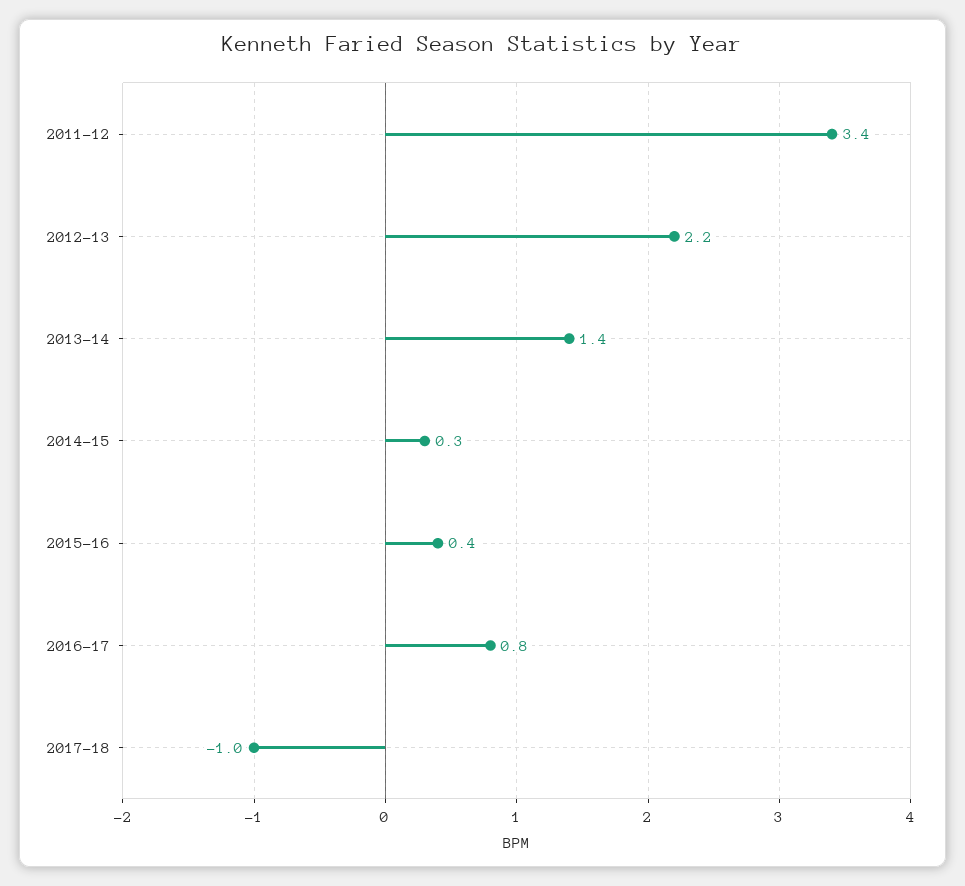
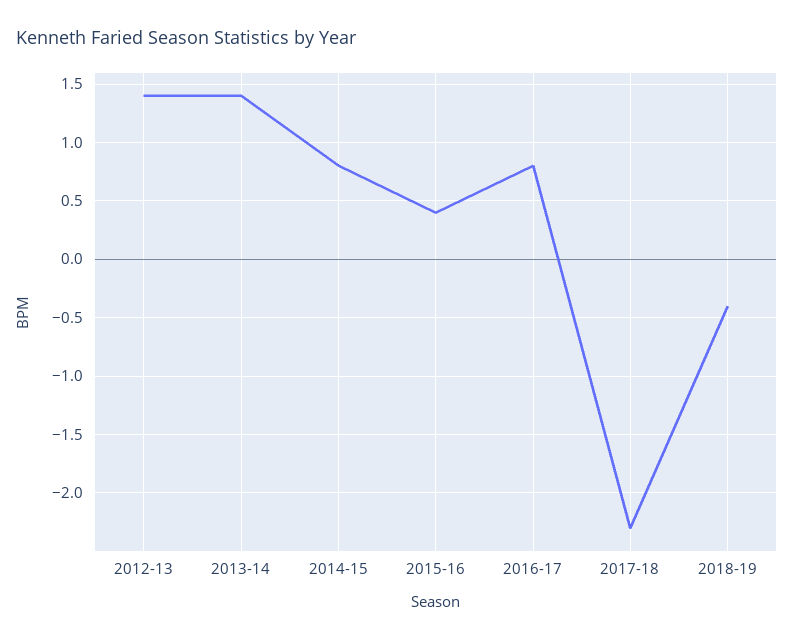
2011-12: 3.4 -> none
2012-13: 2.2 -> 1.4
2014-15: 0.3 -> 0.8
2017-18: -1 -> -2.3
2018-19: none -> -0.4

